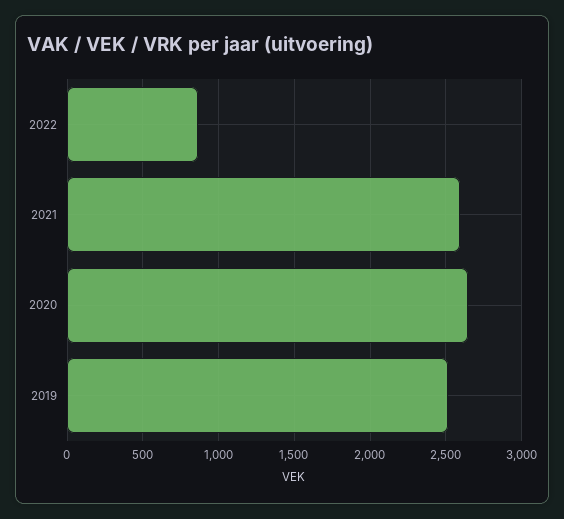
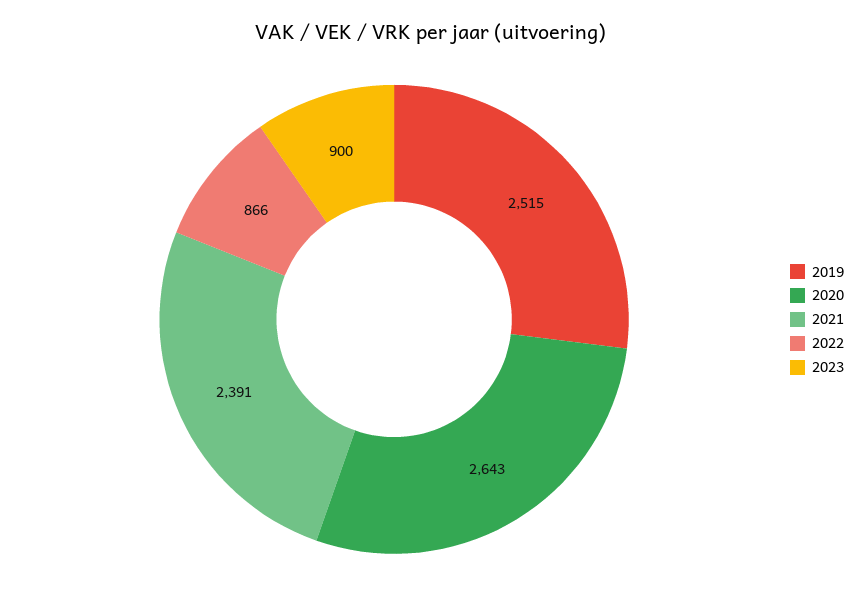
2021: 2600 -> 2391
2023: none -> 900

